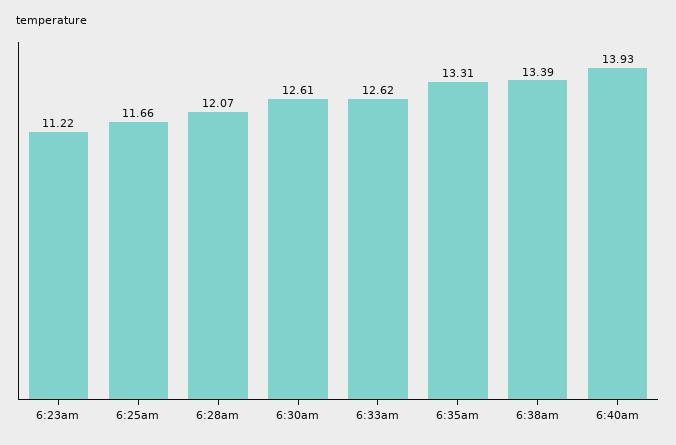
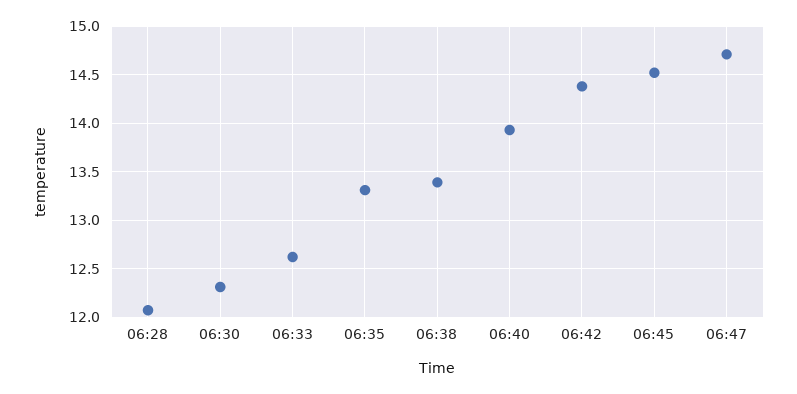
6:23am: 11.22 -> none
6:25am: 11.66 -> none
6:30am: 12.61 -> 12.3
06:42: none -> 14.4
06:45: none -> 14.5
06:47: none -> 14.7

